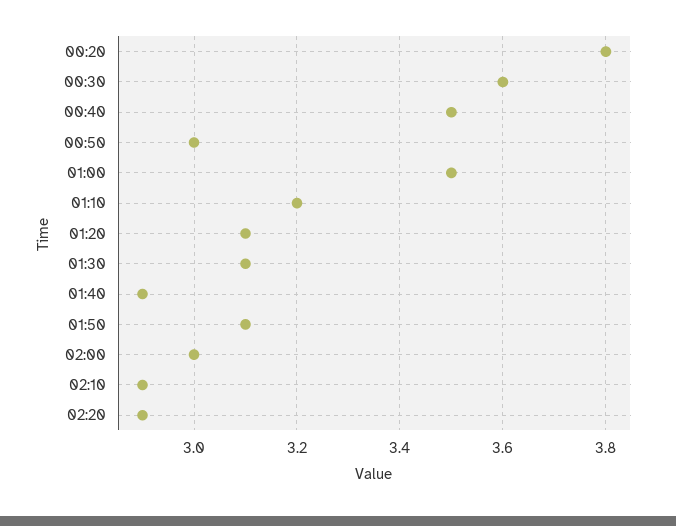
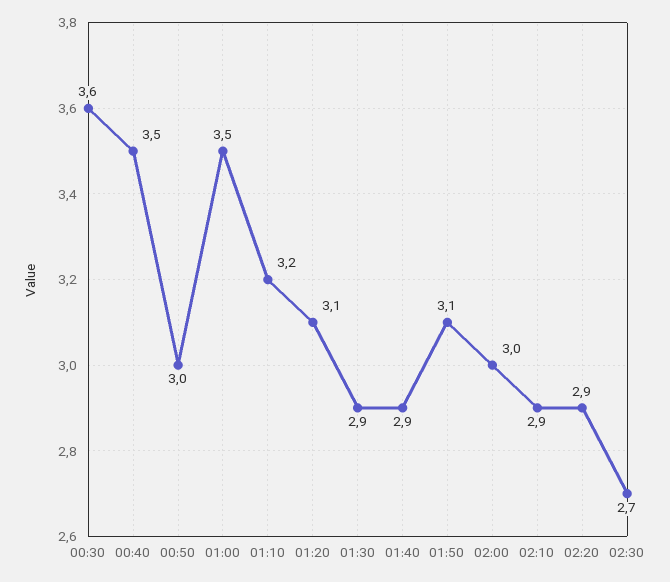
00:20: 3.8 -> none
01:30: 3.1 -> 2.9
02:30: none -> 2.7

